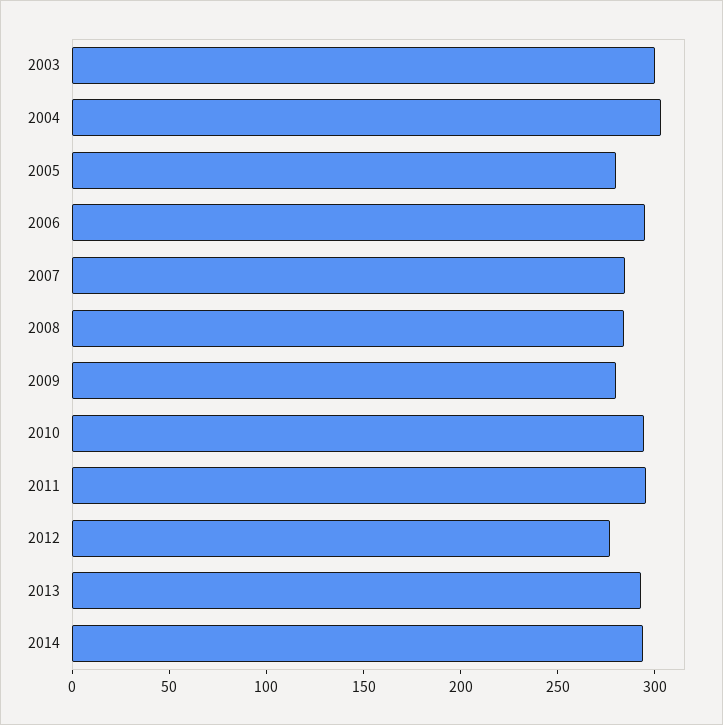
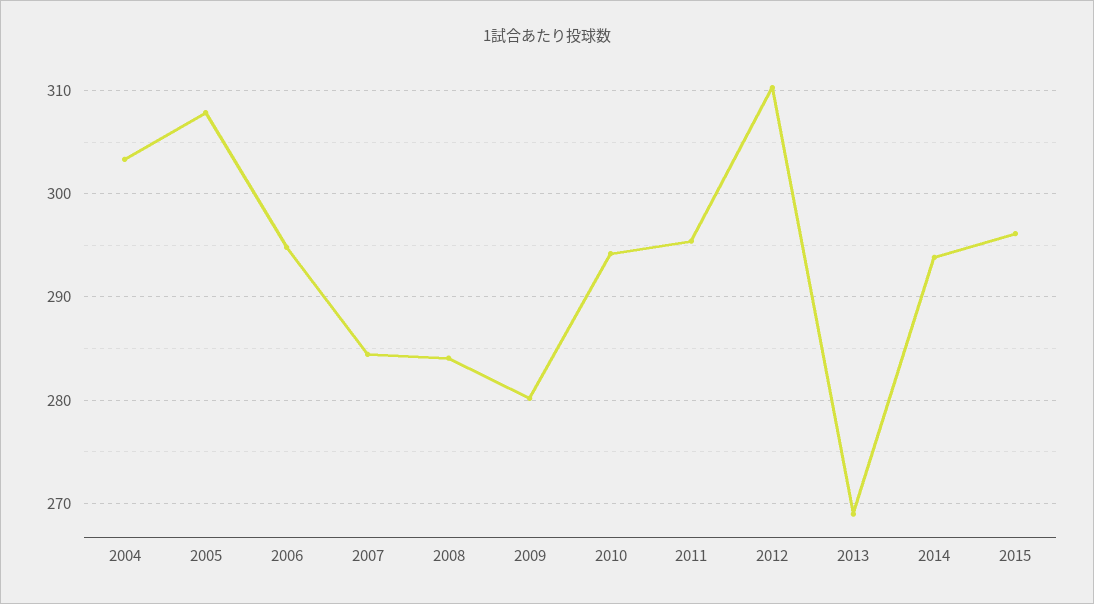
2003: 300 -> none
2005: 280 -> 308
2012: 280 -> 310
2013: 290 -> 269
2015: none -> 296

